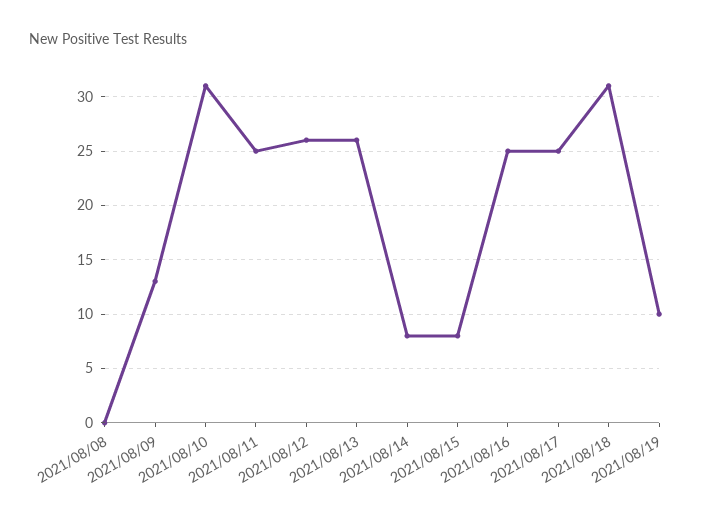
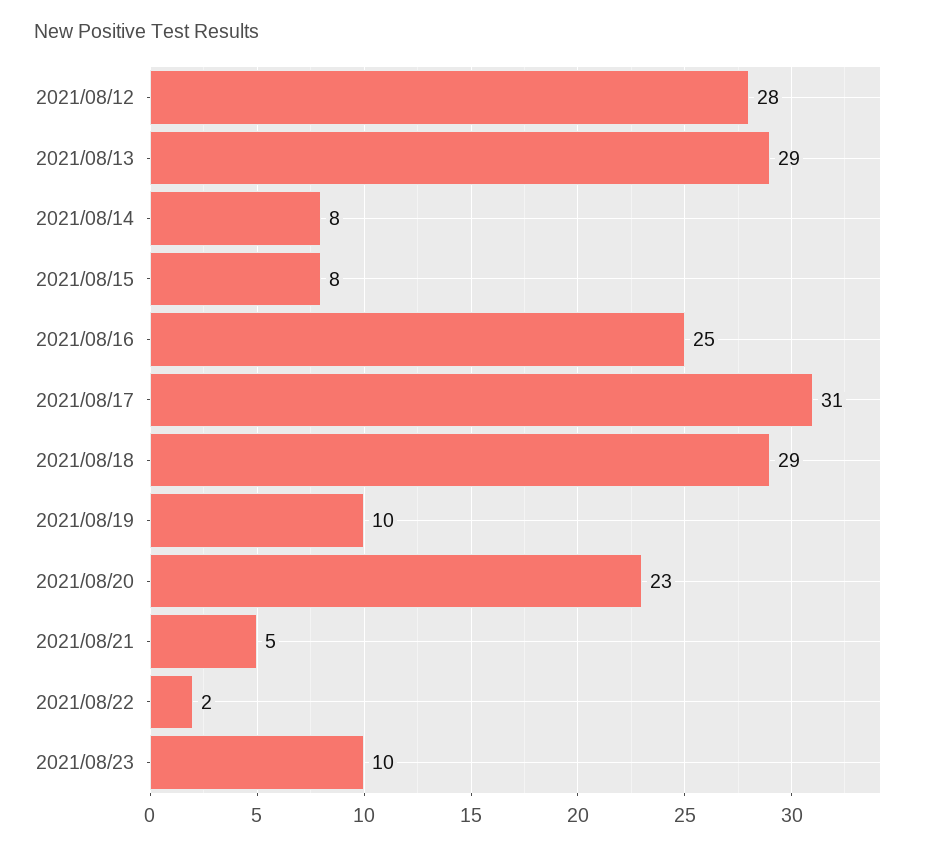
2021/08/08: 0 -> none
2021/08/09: 13 -> none
2021/08/10: 31 -> none
2021/08/11: 25 -> none
2021/08/12: 26 -> 28
2021/08/13: 26 -> 29
2021/08/17: 25 -> 31
2021/08/18: 31 -> 29
2021/08/20: none -> 23
2021/08/21: none -> 5
2021/08/22: none -> 2
2021/08/23: none -> 10

